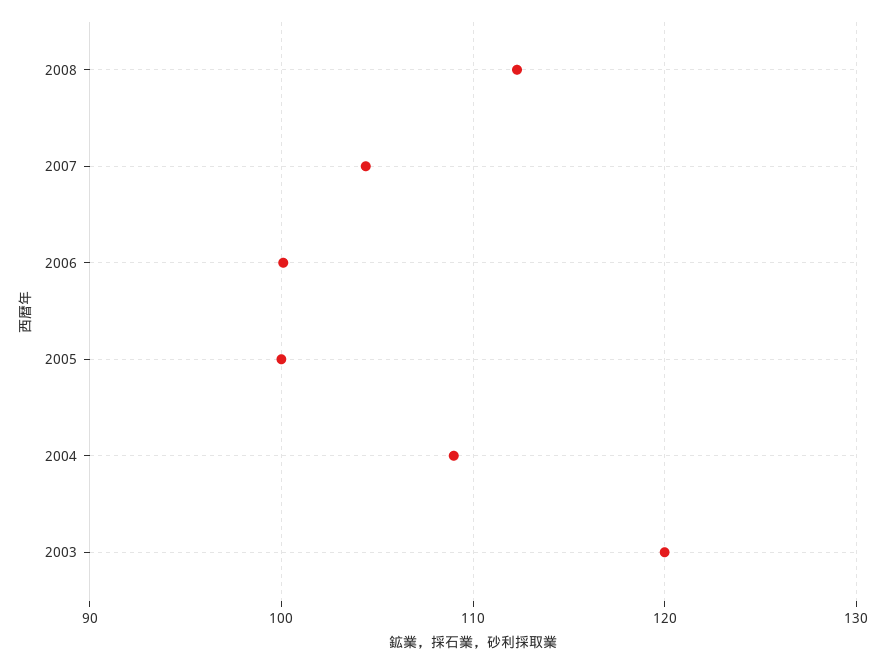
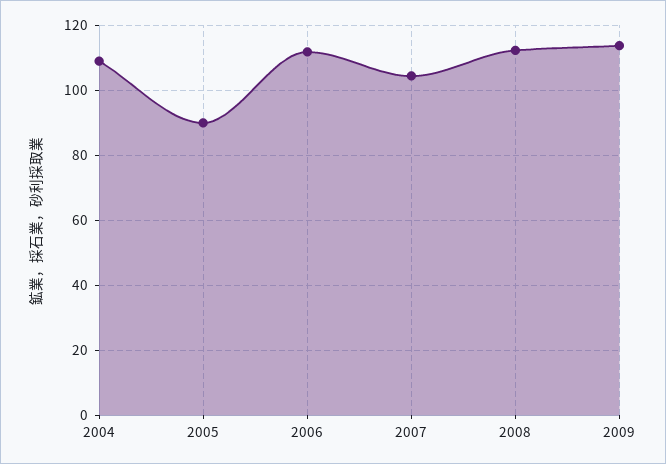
2006: 100 -> 112
2005: 100 -> 90
2003: 120 -> none
2009: none -> 114

